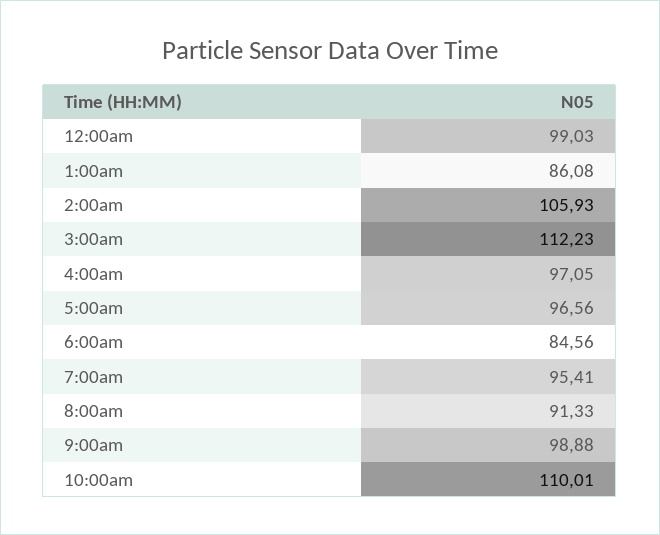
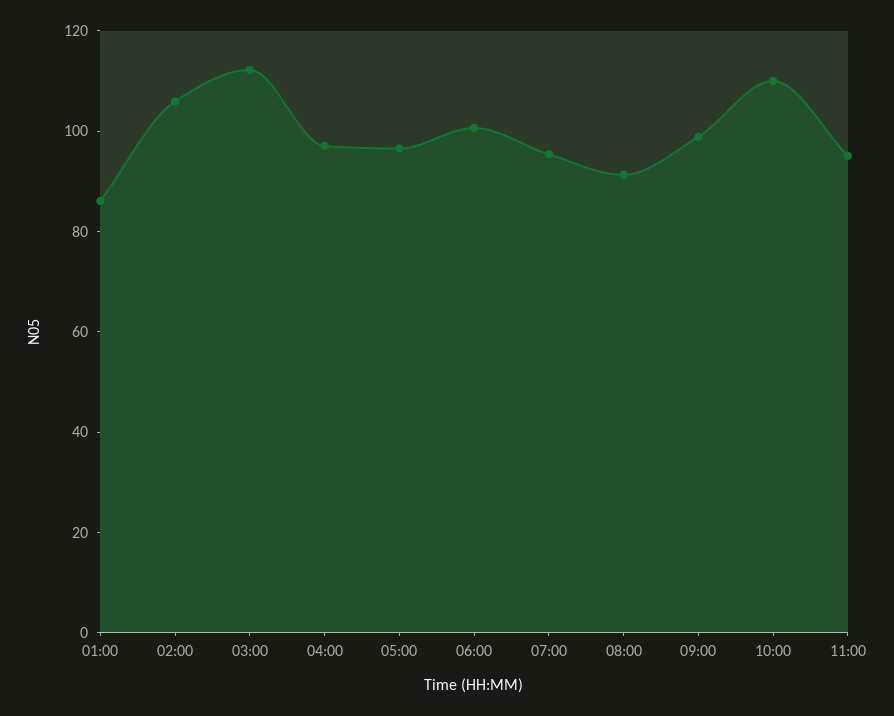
12:00am: 99.03 -> none
6:00am: 84.56 -> 100
11:00: none -> 95

